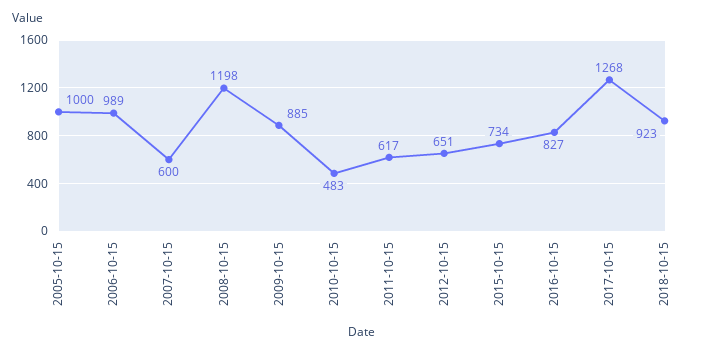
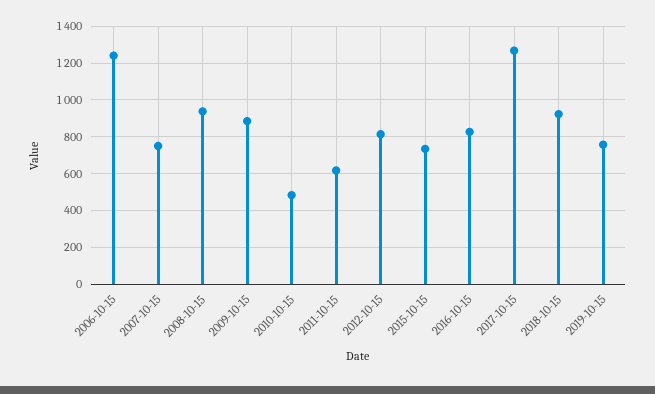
2005-10-15: 1000 -> none
2006-10-15: 989 -> 1250
2007-10-15: 600 -> 750
2008-10-15: 1198 -> 950
2012-10-15: 651 -> 800
2019-10-15: none -> 750

